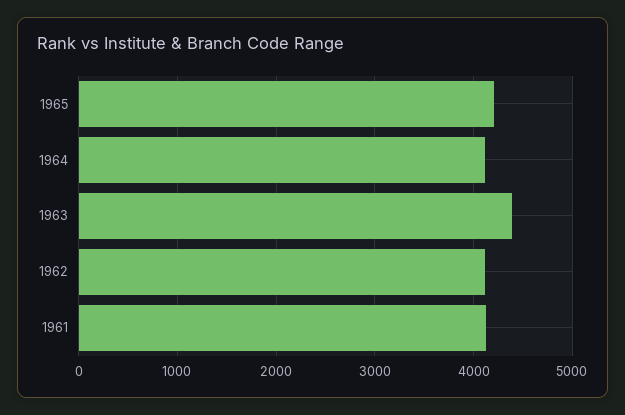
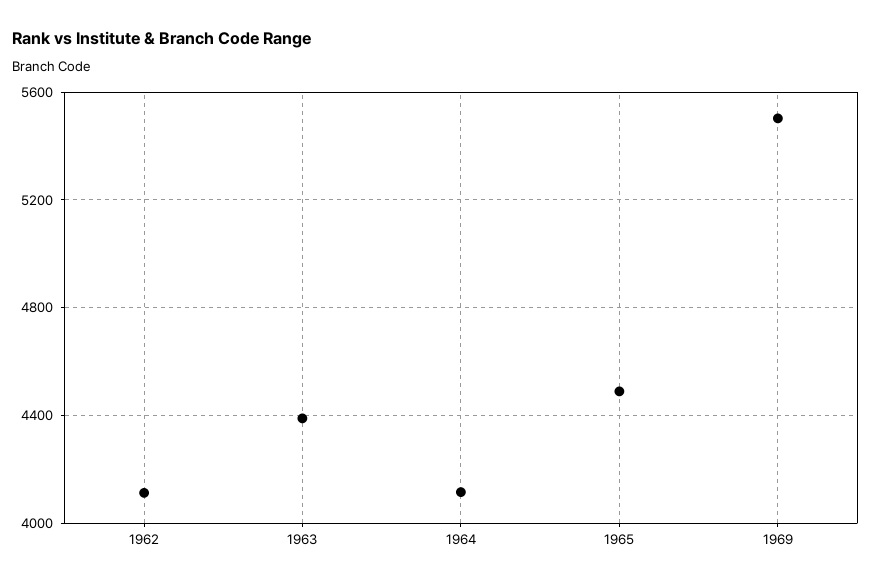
1965: 4200 -> 4500
1961: 4100 -> none
1969: none -> 5500

